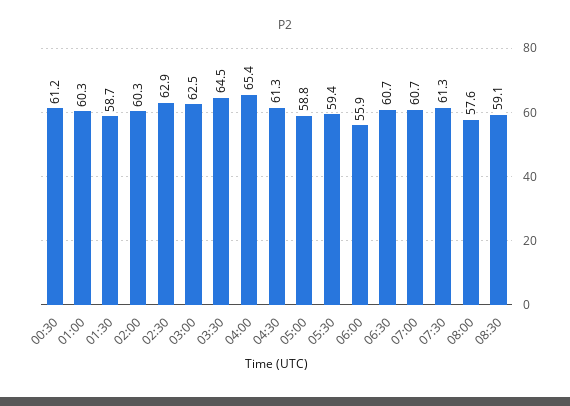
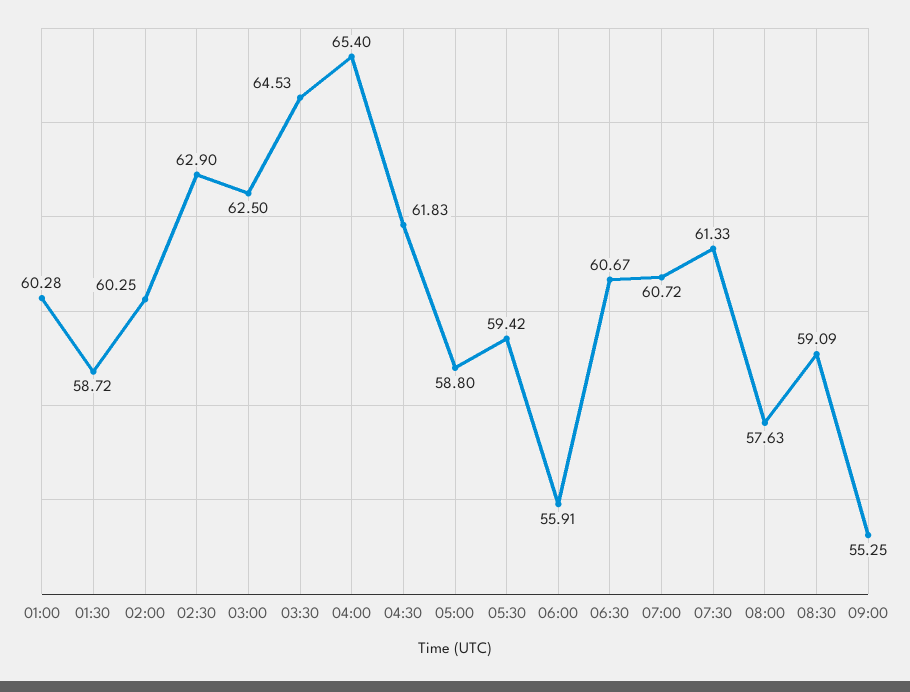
00:30: 61.2 -> none
04:30: 61.3 -> 61.83
09:00: none -> 55.25

